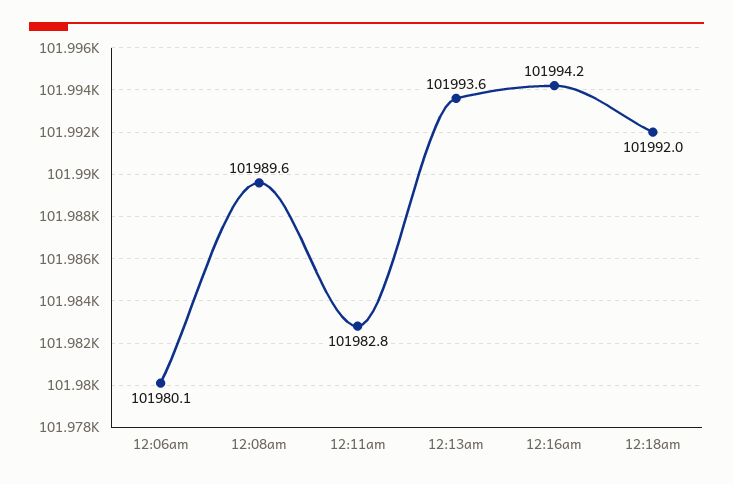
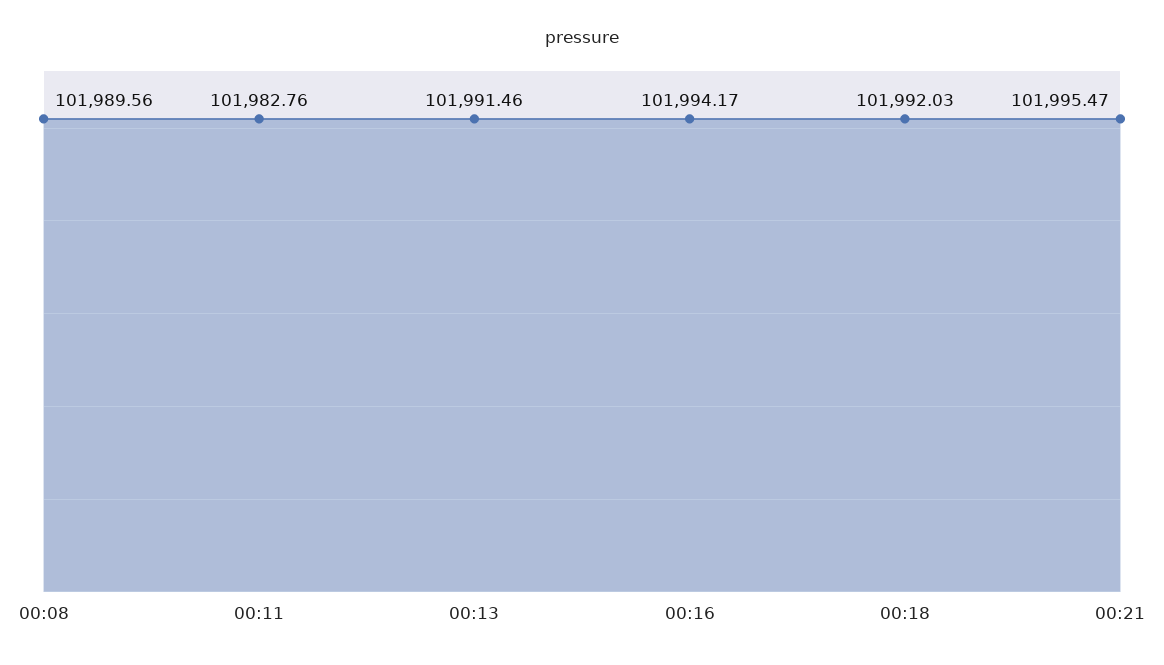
12:06am: 101980.1 -> none
12:13am: 101993.6 -> 101991.46
00:21: none -> 101995.47

